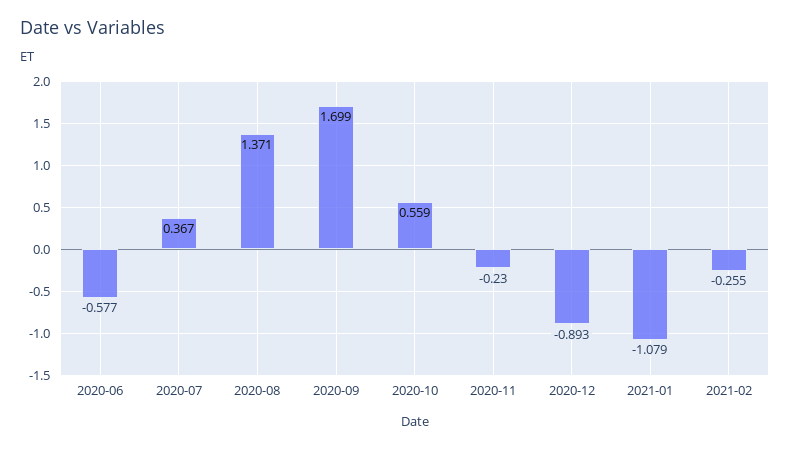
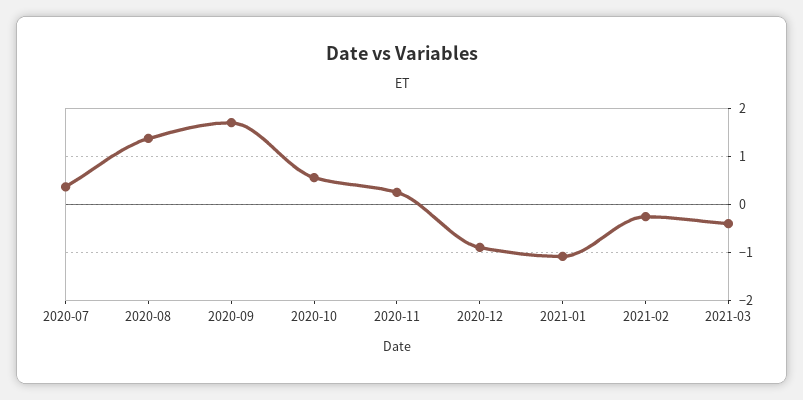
2020-06: -0.577 -> none
2020-11: -0.23 -> 0.2
2021-03: none -> -0.4

